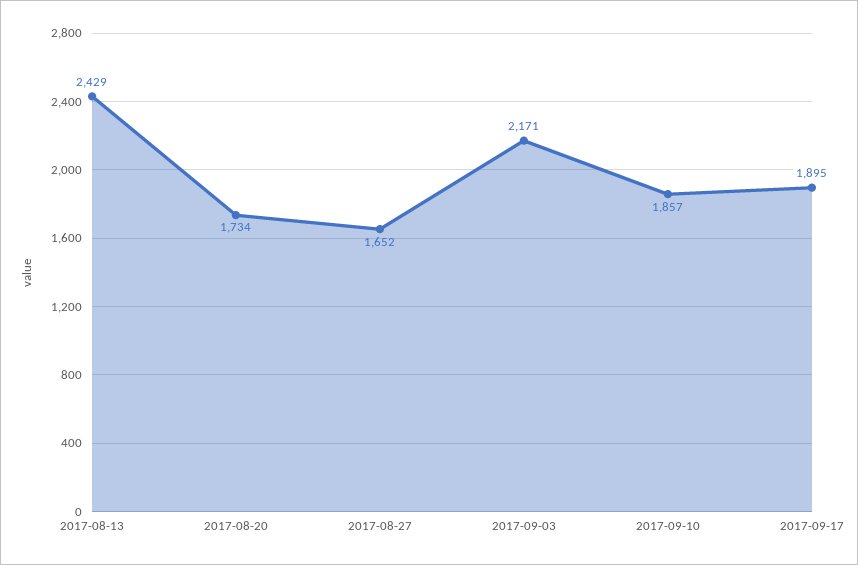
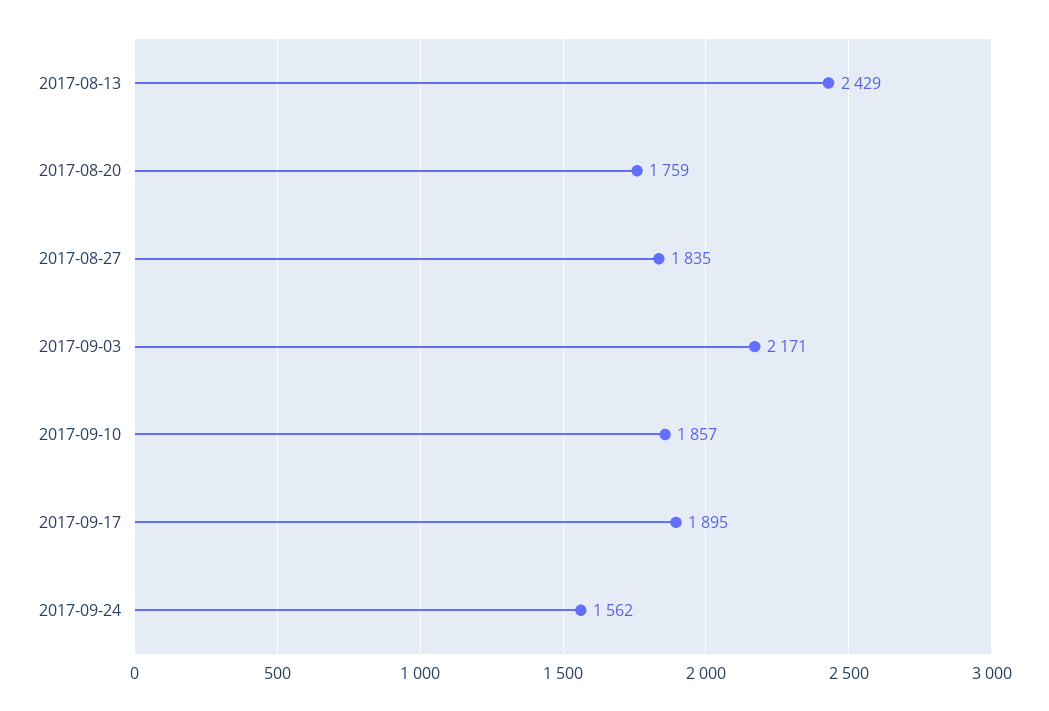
2017-08-20: 1734 -> 1759
2017-08-27: 1652 -> 1835
2017-09-24: none -> 1562

